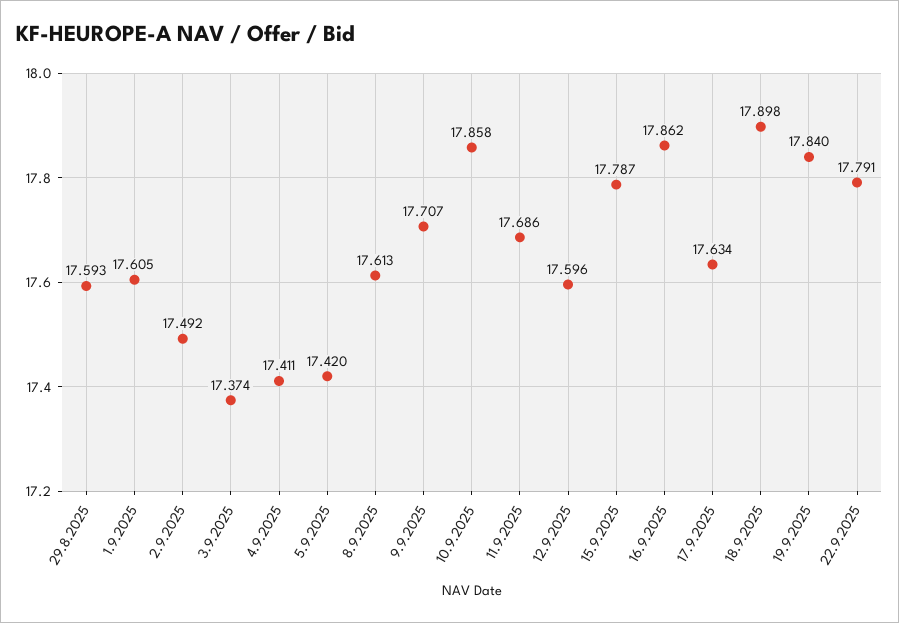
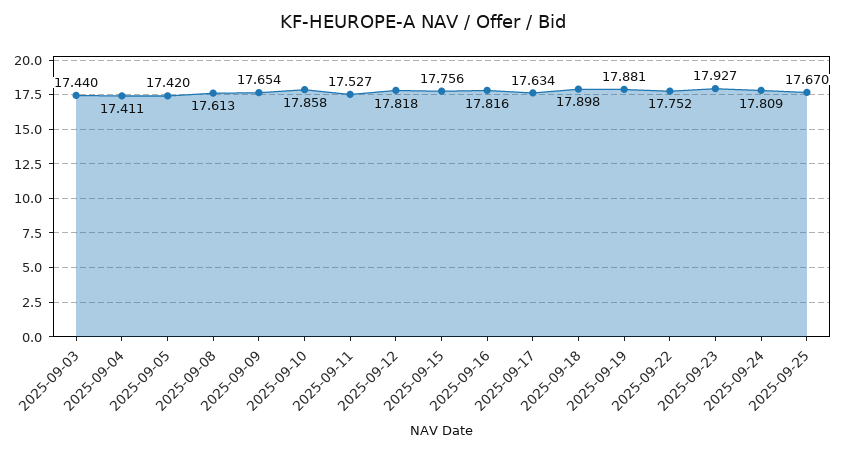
29.8.2025: 17.593 -> none
1.9.2025: 17.605 -> none
2.9.2025: 17.492 -> none
3.9.2025: 17.374 -> 17.44
9.9.2025: 17.707 -> 17.654
11.9.2025: 17.686 -> 17.527
12.9.2025: 17.596 -> 17.818
15.9.2025: 17.787 -> 17.756
16.9.2025: 17.862 -> 17.816
19.9.2025: 17.84 -> 17.881
22.9.2025: 17.791 -> 17.752
2025-09-23: none -> 17.927
2025-09-24: none -> 17.809
2025-09-25: none -> 17.67

